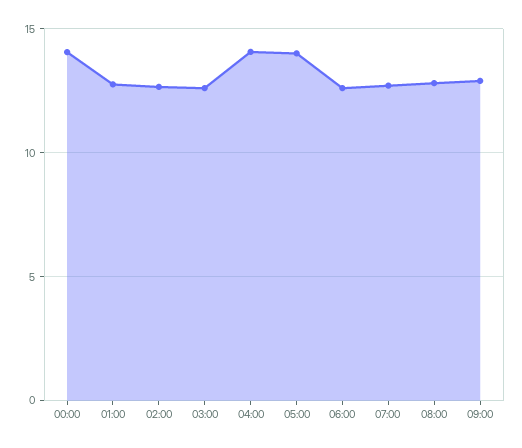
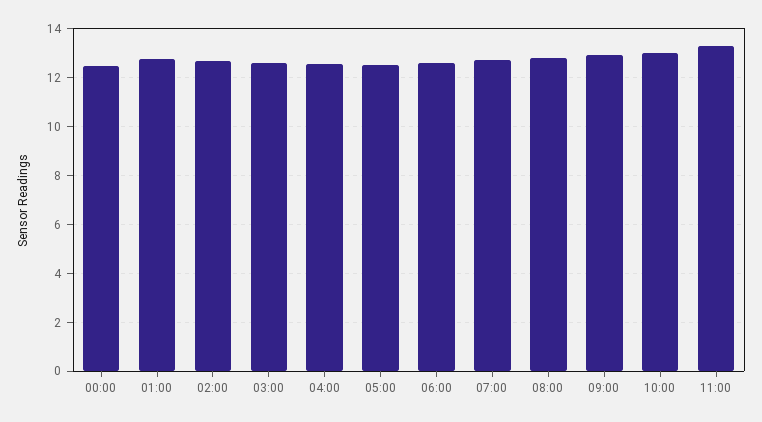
00:00: 14 -> 12.5
04:00: 14 -> 12.5
05:00: 14 -> 12.5
10:00: none -> 13
11:00: none -> 13.25

